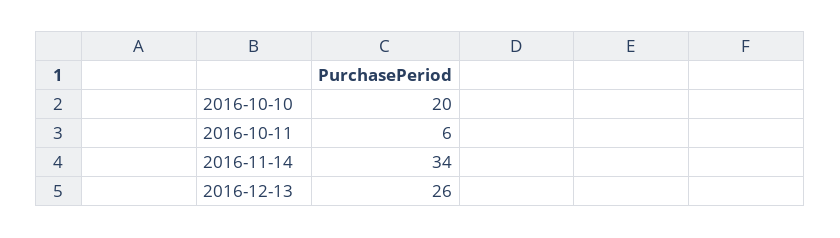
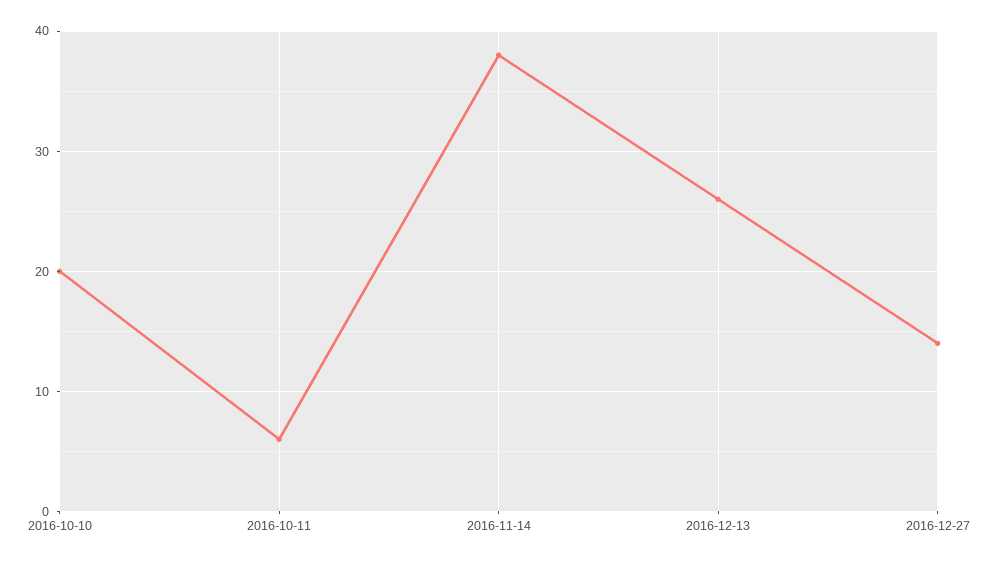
2016-11-14: 34 -> 38
2016-12-27: none -> 14

